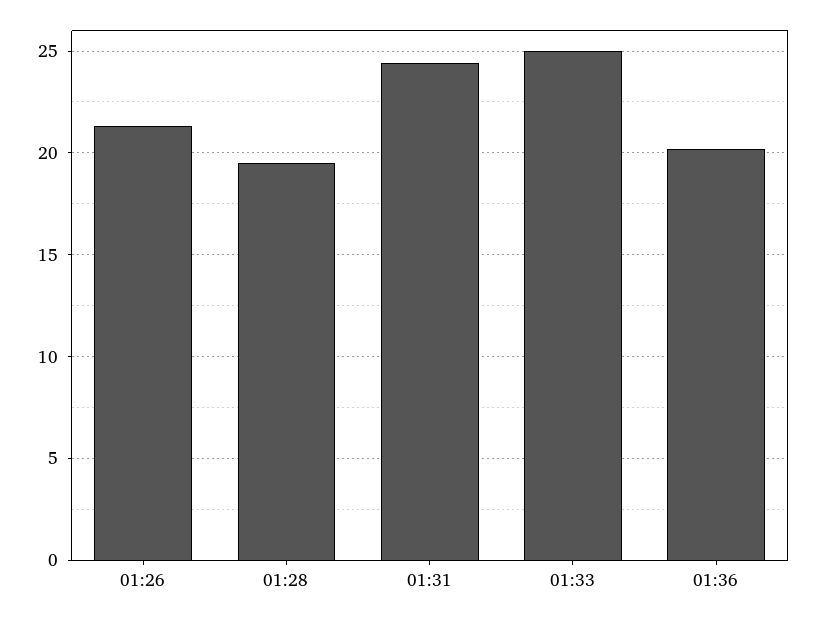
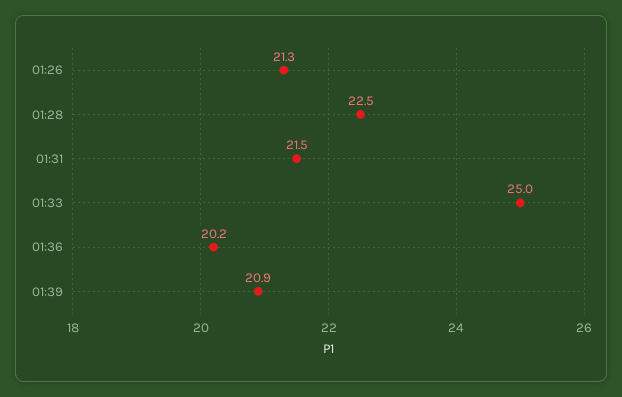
01:28: 19.5 -> 22.5
01:31: 24.5 -> 21.5
01:39: none -> 20.9

